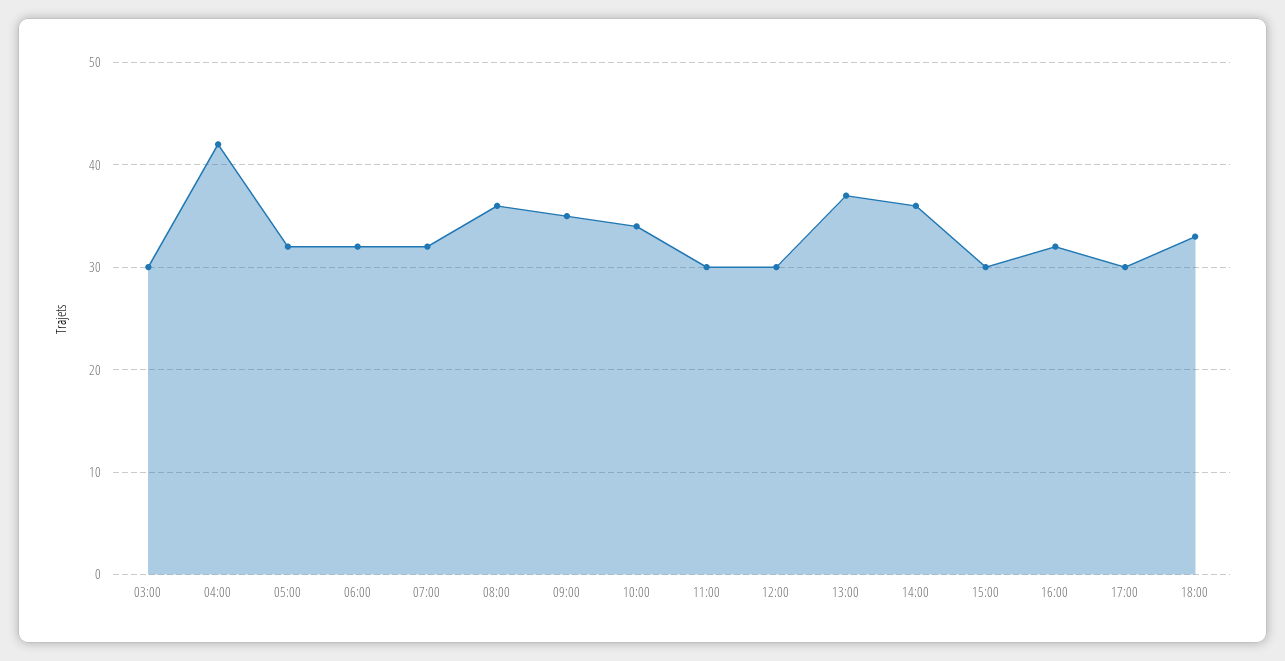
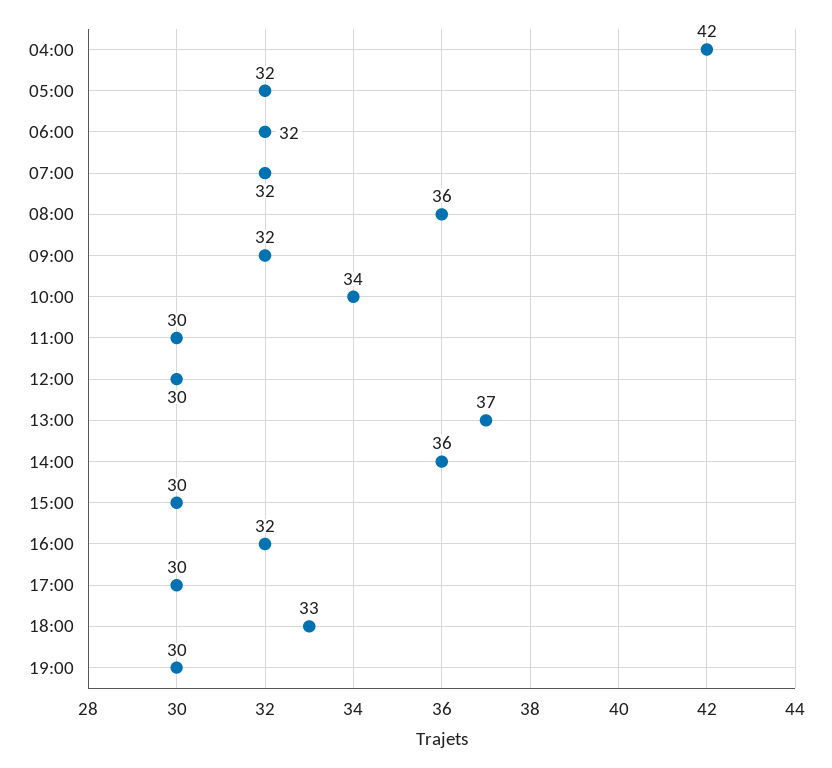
03:00: 30 -> none
09:00: 35 -> 32
19:00: none -> 30

